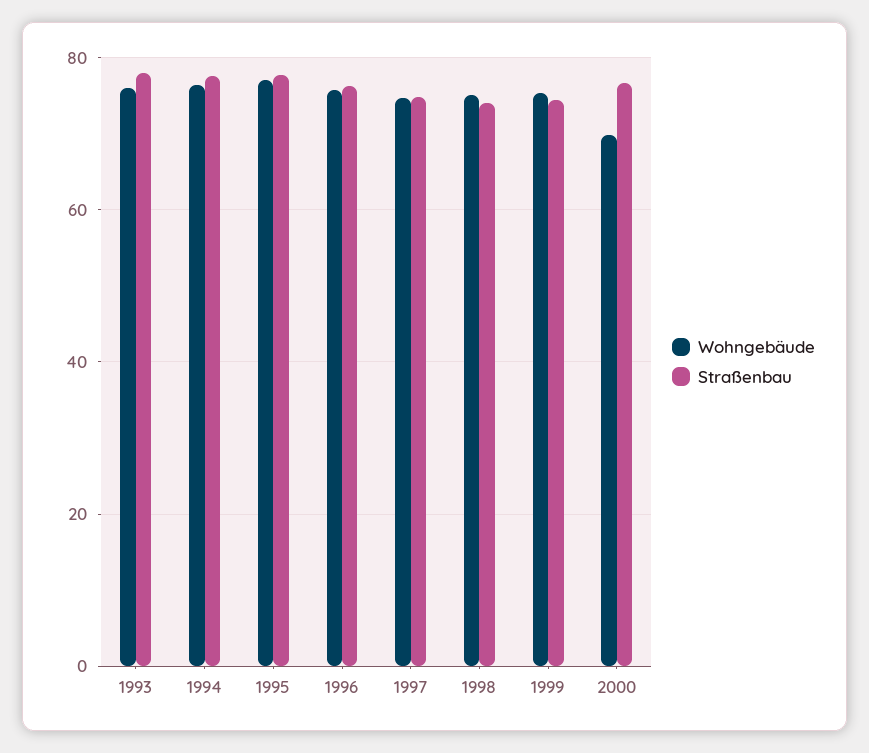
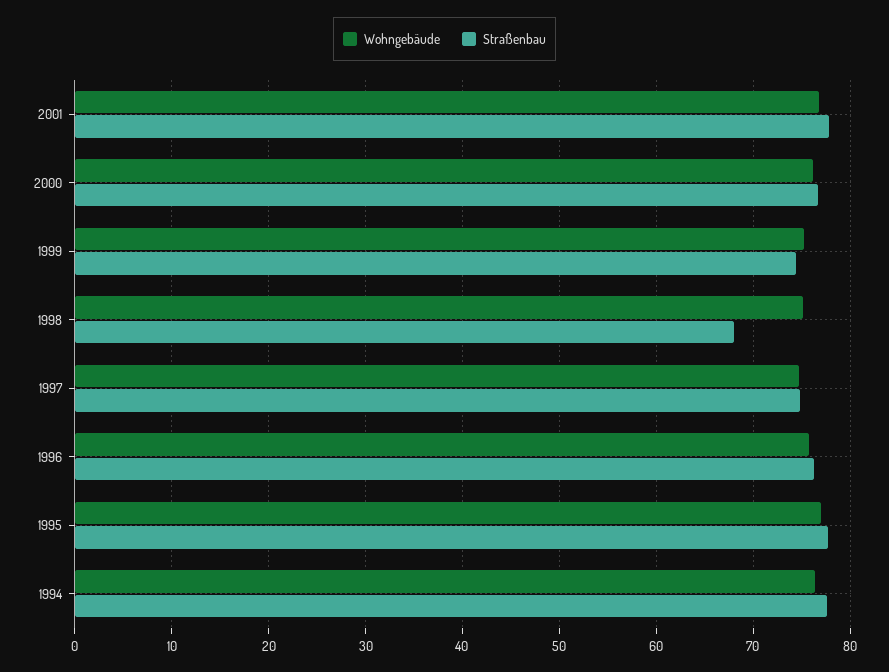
Wohngebäude, 1993: 76 -> none
Straßenbau, 1993: 78 -> none
Straßenbau, 1998: 74 -> 68
Wohngebäude, 2000: 70 -> 76
Wohngebäude, 2001: none -> 77
Straßenbau, 2001: none -> 78

